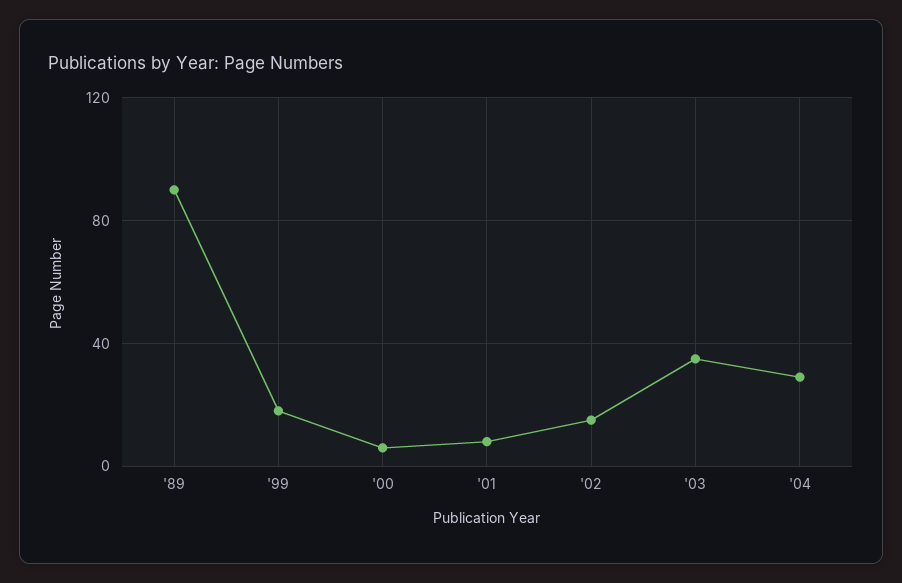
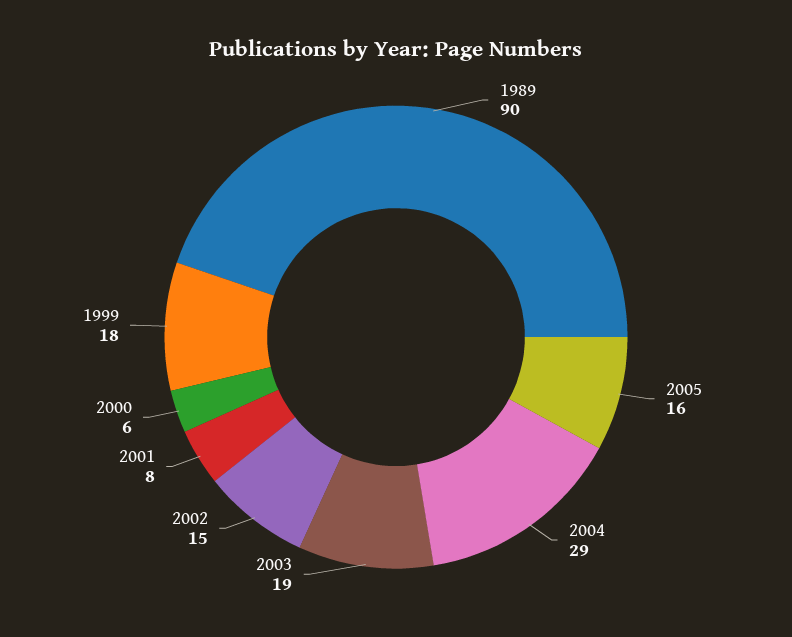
'03: 35 -> 19
2005: none -> 16

